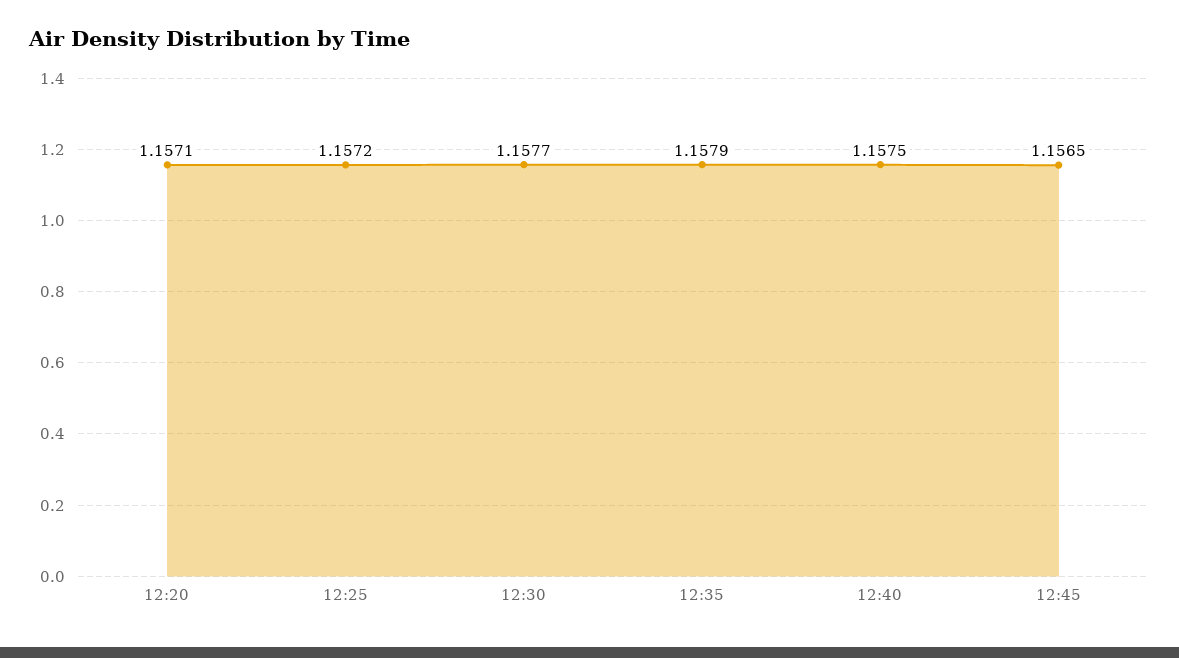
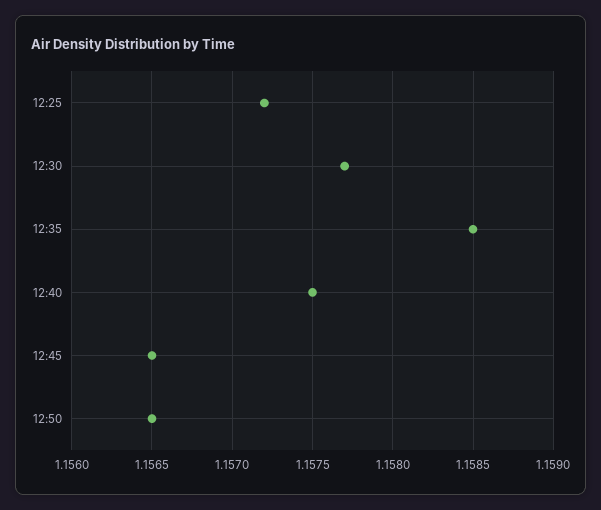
12:20: 1.1571 -> none
12:35: 1.1579 -> 1.1585
12:50: none -> 1.1565

